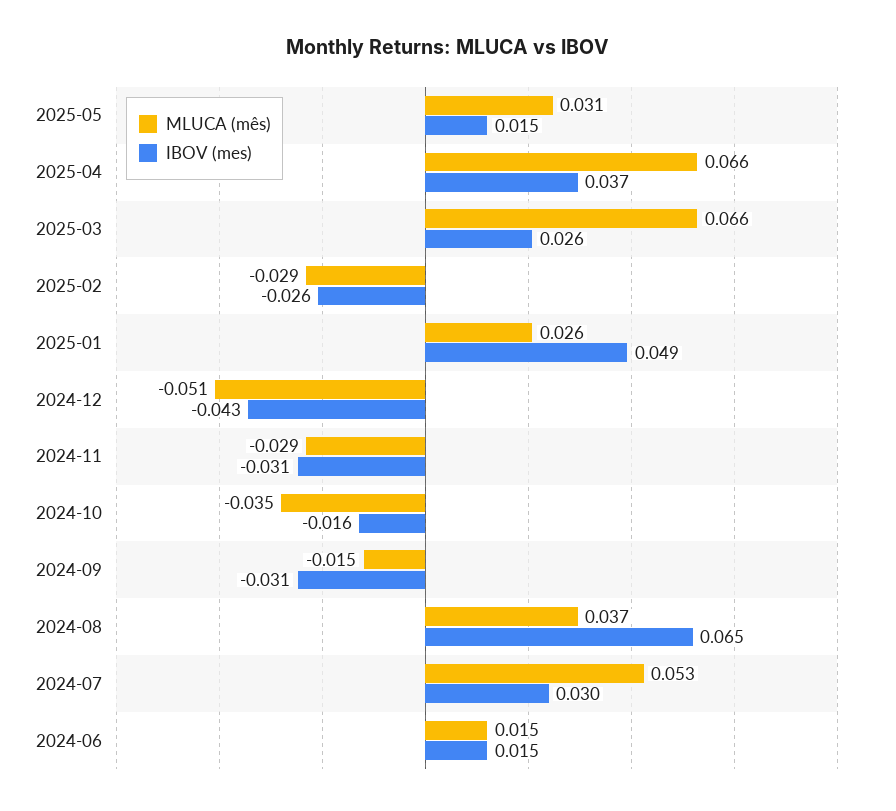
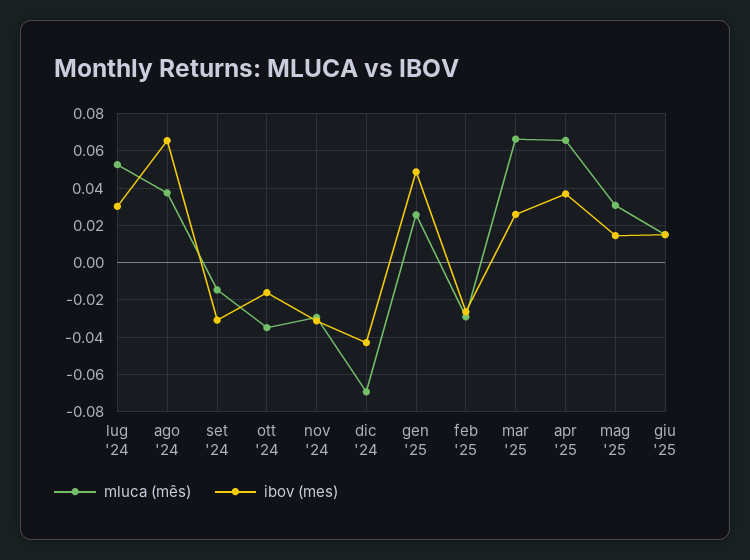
MLUCA (mês), 2024-12: -0.051 -> -0.07
MLUCA (mês), 2024-06: 0.015 -> none
IBOV (mes), 2024-06: 0.015 -> none
MLUCA (mês), giu '25: none -> 0.015
IBOV (mes), giu '25: none -> 0.015

